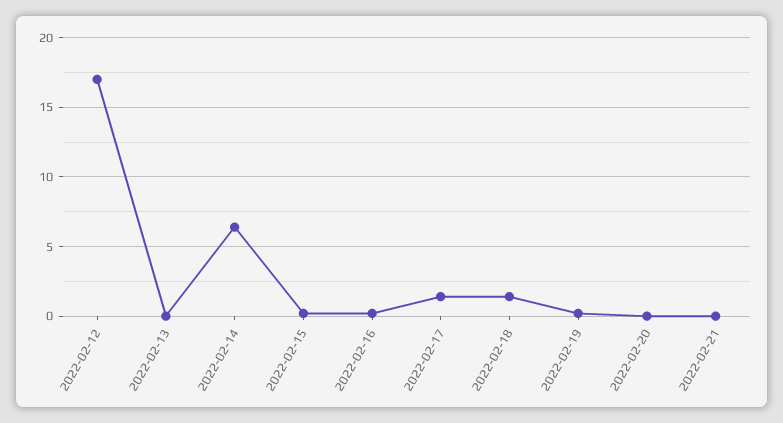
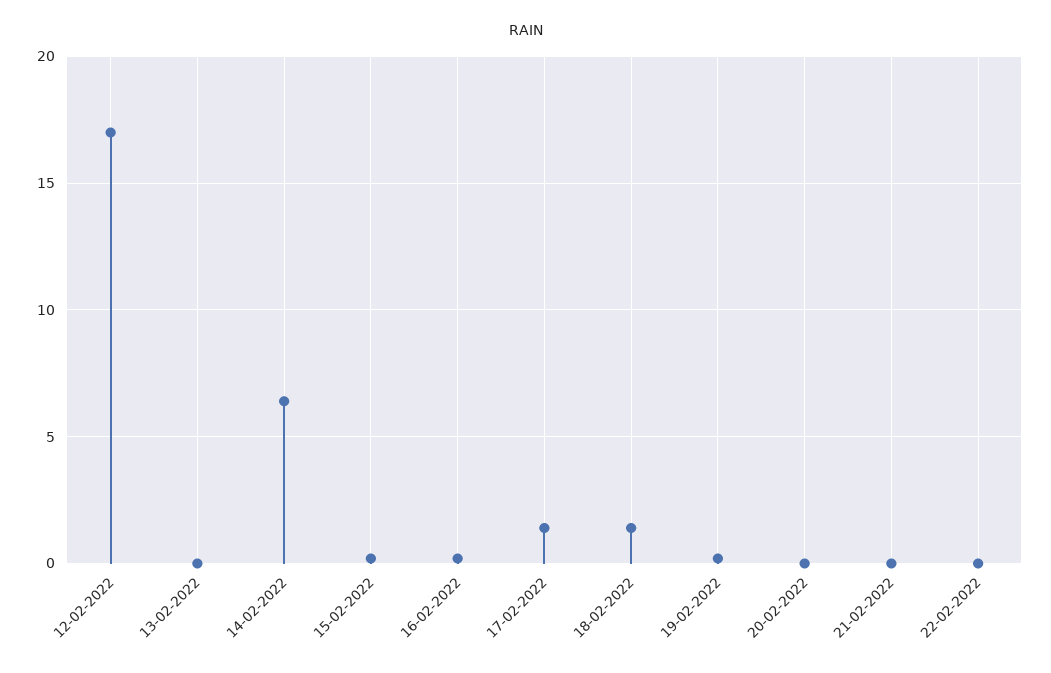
22-02-2022: none -> 0

